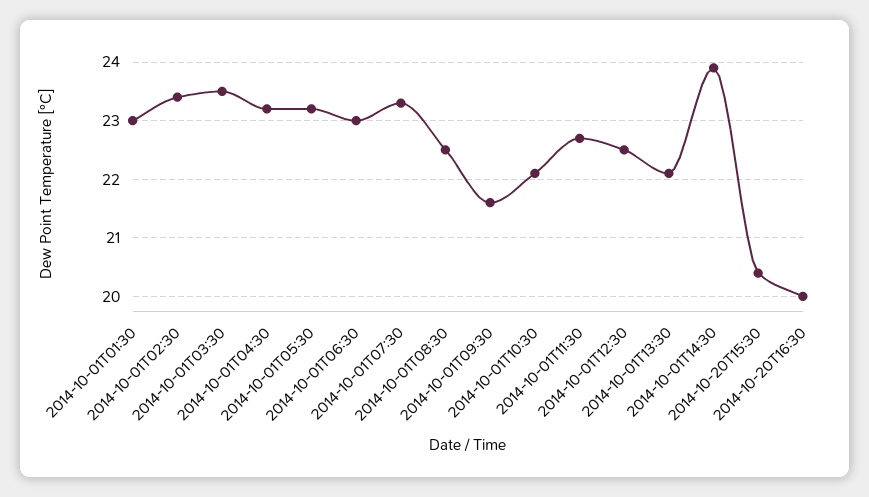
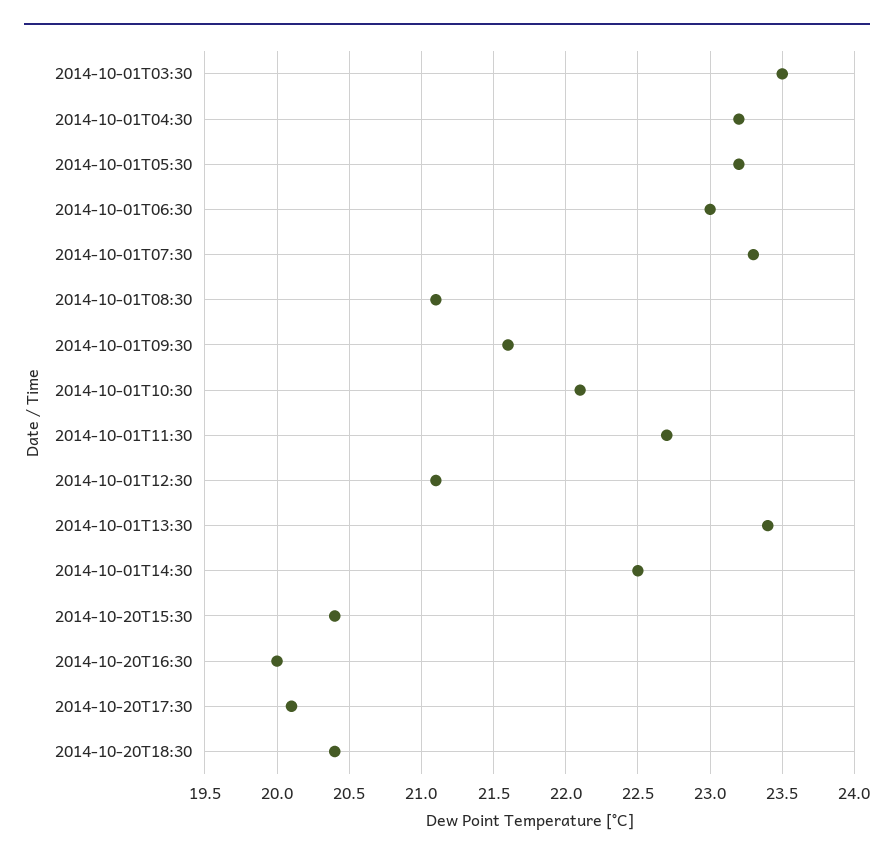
2014-10-01T01:30: 23 -> none
2014-10-01T02:30: 23.5 -> none
2014-10-01T08:30: 22.5 -> 21.1
2014-10-01T12:30: 22.5 -> 21.1
2014-10-01T13:30: 22 -> 23.4
2014-10-01T14:30: 24 -> 22.5
2014-10-20T17:30: none -> 20.1
2014-10-20T18:30: none -> 20.4

